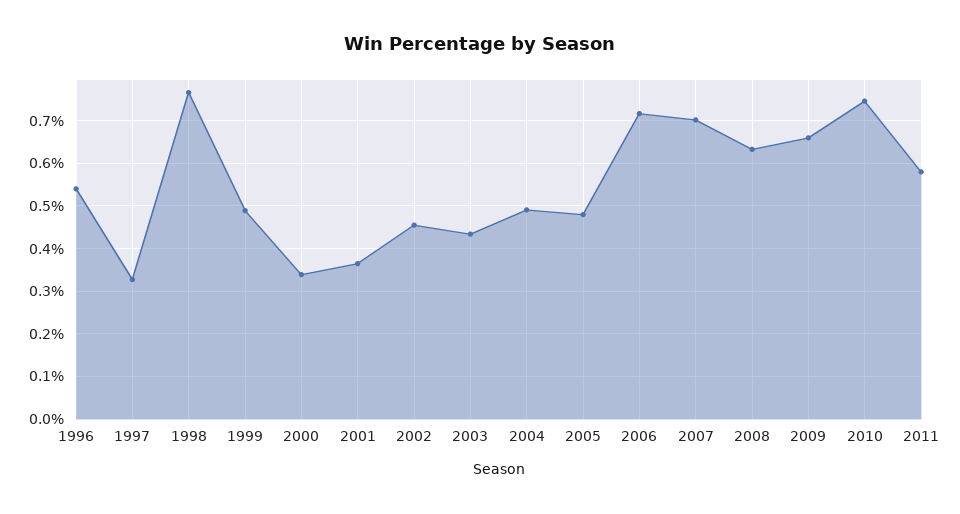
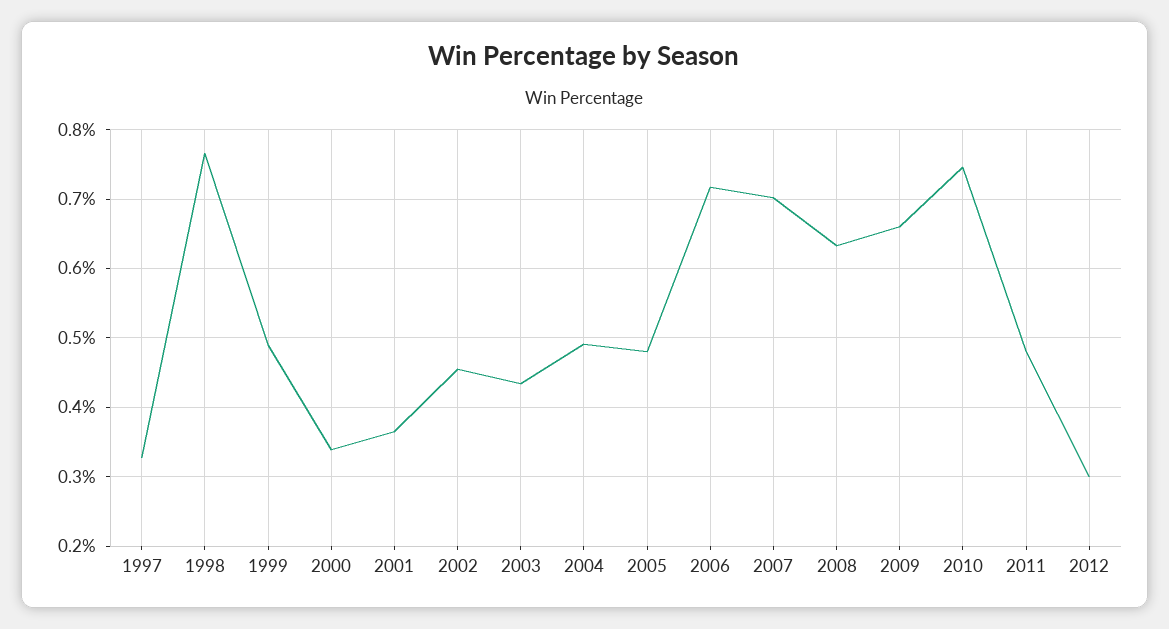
1996: 0.54 -> none
2011: 0.58 -> 0.48
2012: none -> 0.3

